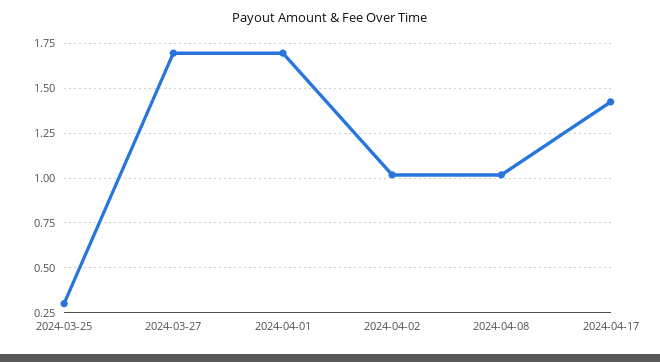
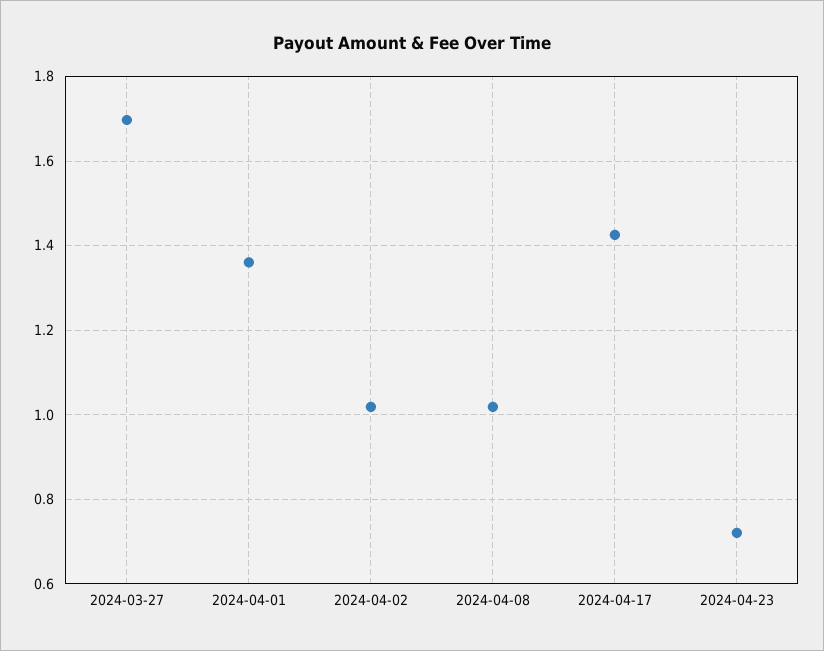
2024-03-25: 0.3 -> none
2024-04-01: 1.7 -> 1.36
2024-04-23: none -> 0.72

